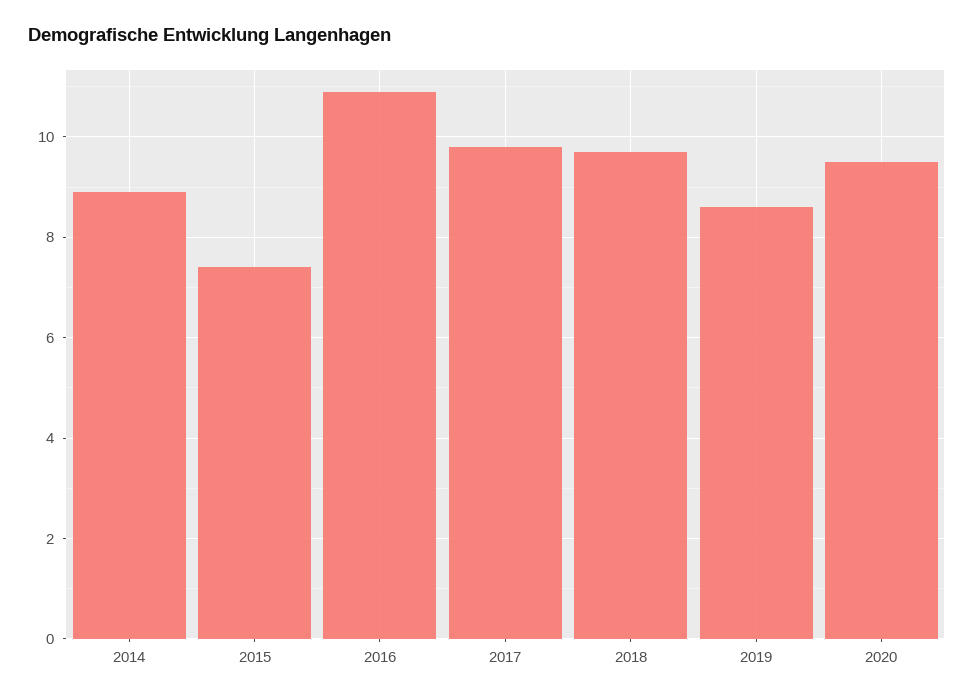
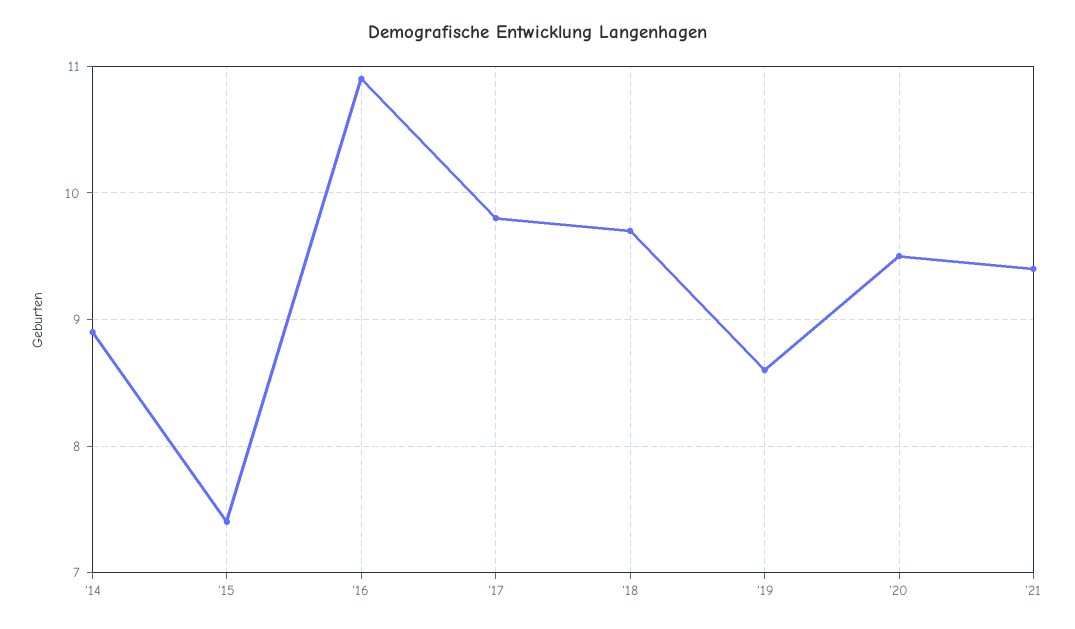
'21: none -> 9.4

